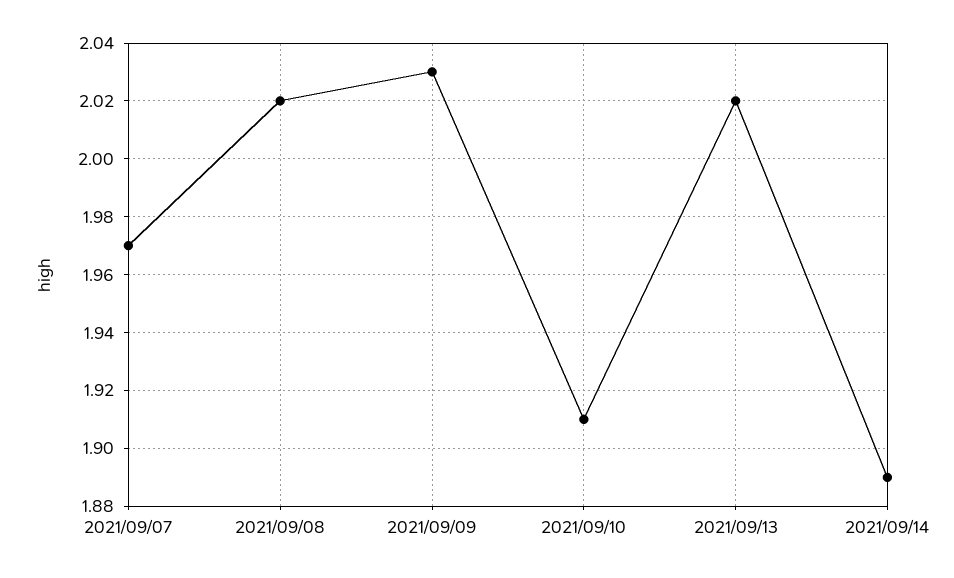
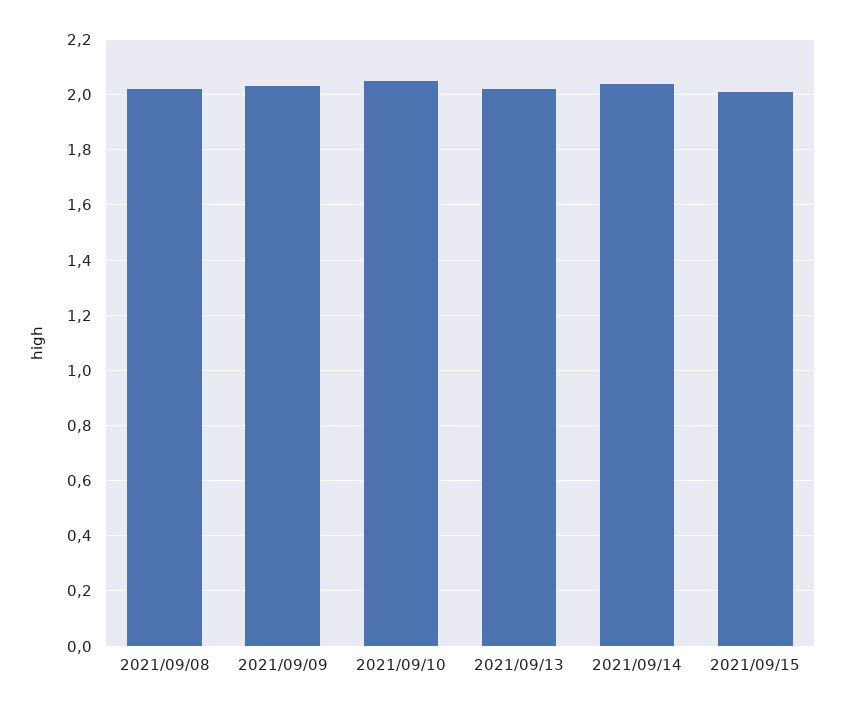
2021/09/07: 1.97 -> none
2021/09/10: 1.91 -> 2.05
2021/09/14: 1.89 -> 2.05
2021/09/15: none -> 2

